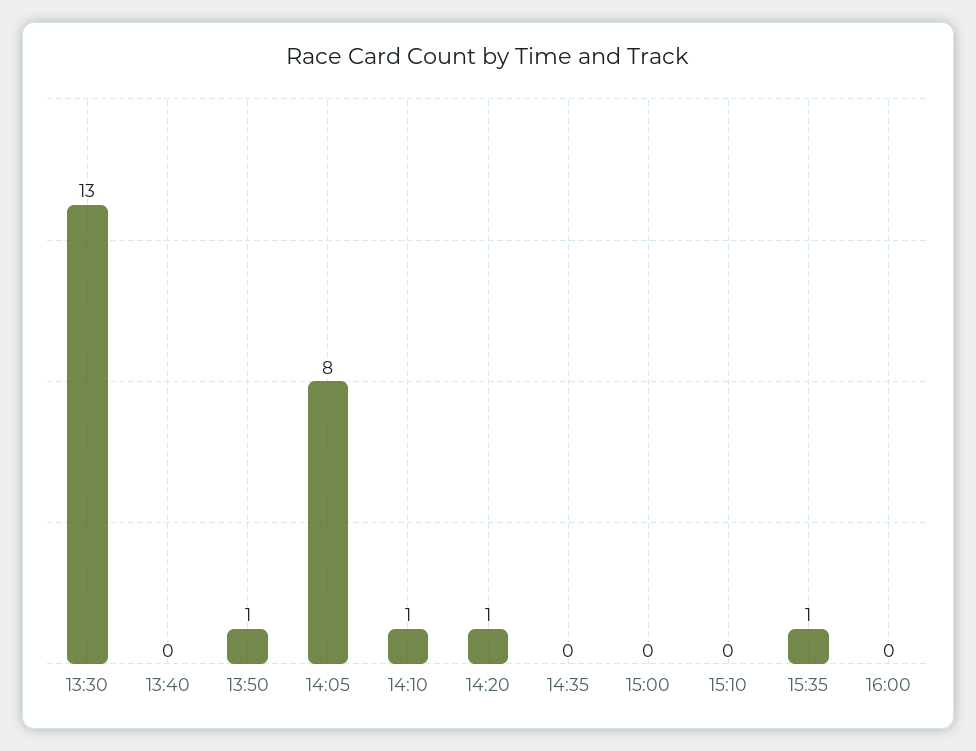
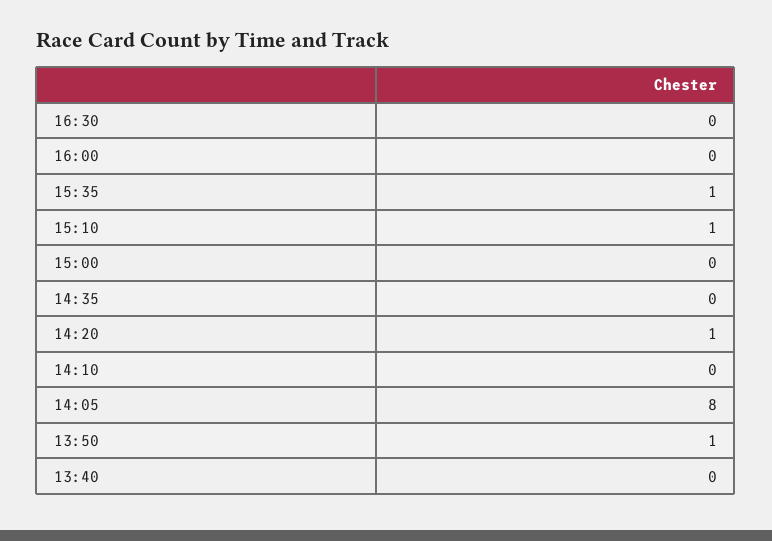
13:30: 13 -> none
14:10: 1 -> 0
15:10: 0 -> 1
16:30: none -> 0

